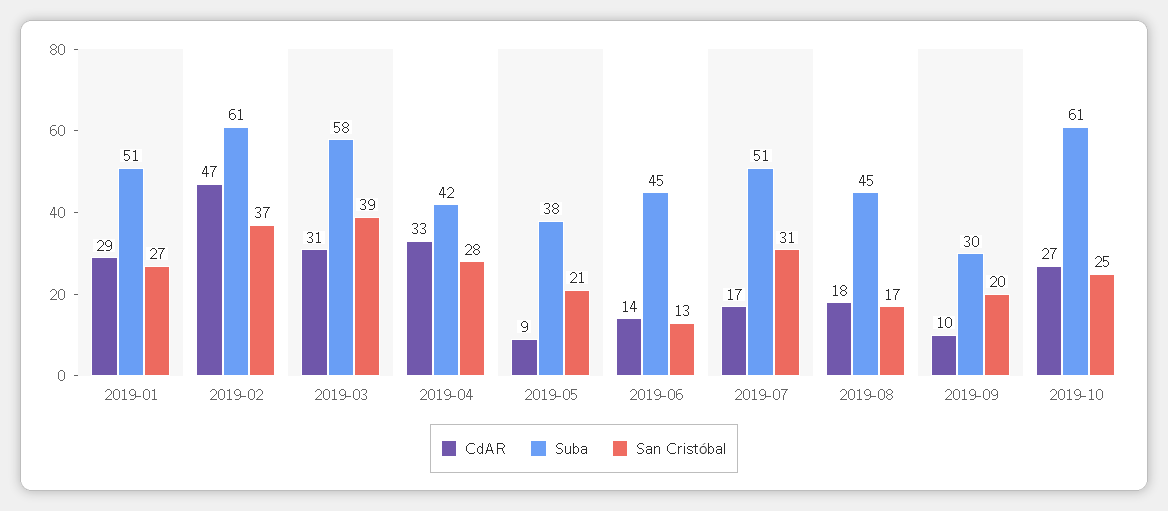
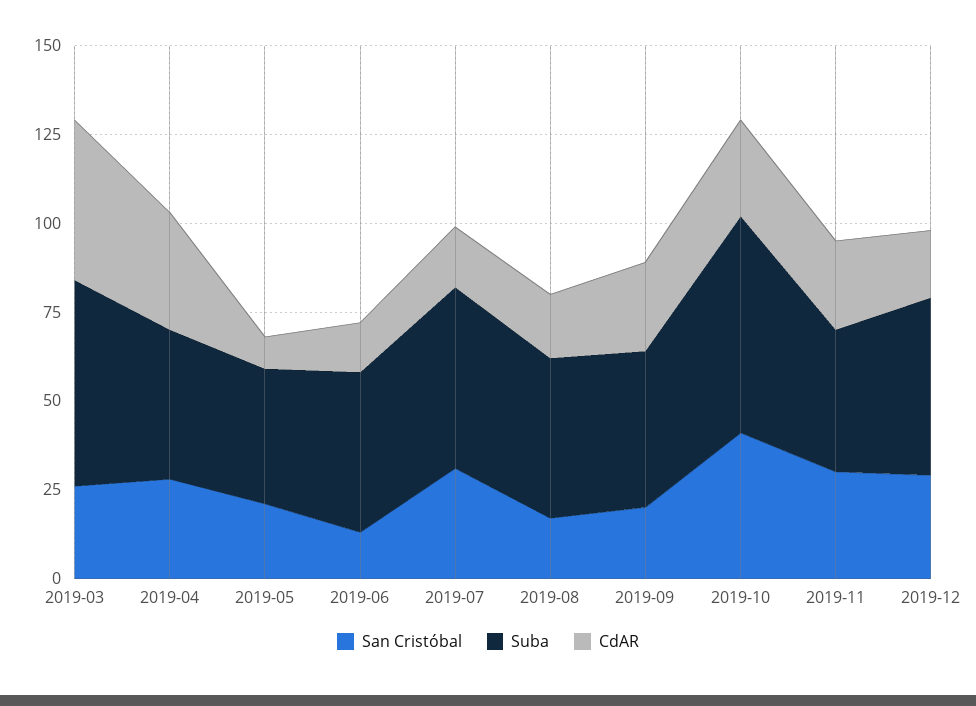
CdAR, 2019-01: 29 -> none
Suba, 2019-01: 51 -> none
San Cristóbal, 2019-01: 27 -> none
CdAR, 2019-02: 47 -> none
Suba, 2019-02: 61 -> none
San Cristóbal, 2019-02: 37 -> none
CdAR, 2019-03: 31 -> 45
San Cristóbal, 2019-03: 39 -> 25
CdAR, 2019-09: 10 -> 25
Suba, 2019-09: 30 -> 45
San Cristóbal, 2019-10: 25 -> 40
San Cristóbal, 2019-11: none -> 30
Suba, 2019-11: none -> 40
CdAR, 2019-11: none -> 25
San Cristóbal, 2019-12: none -> 30
Suba, 2019-12: none -> 50
CdAR, 2019-12: none -> 20

